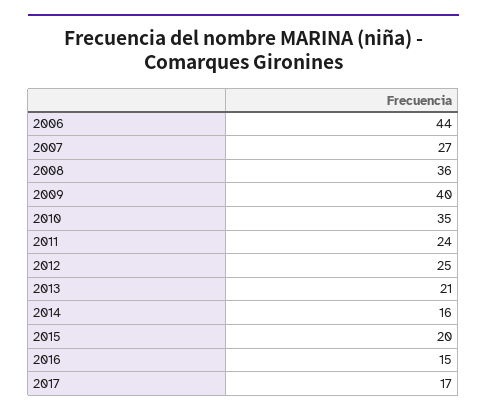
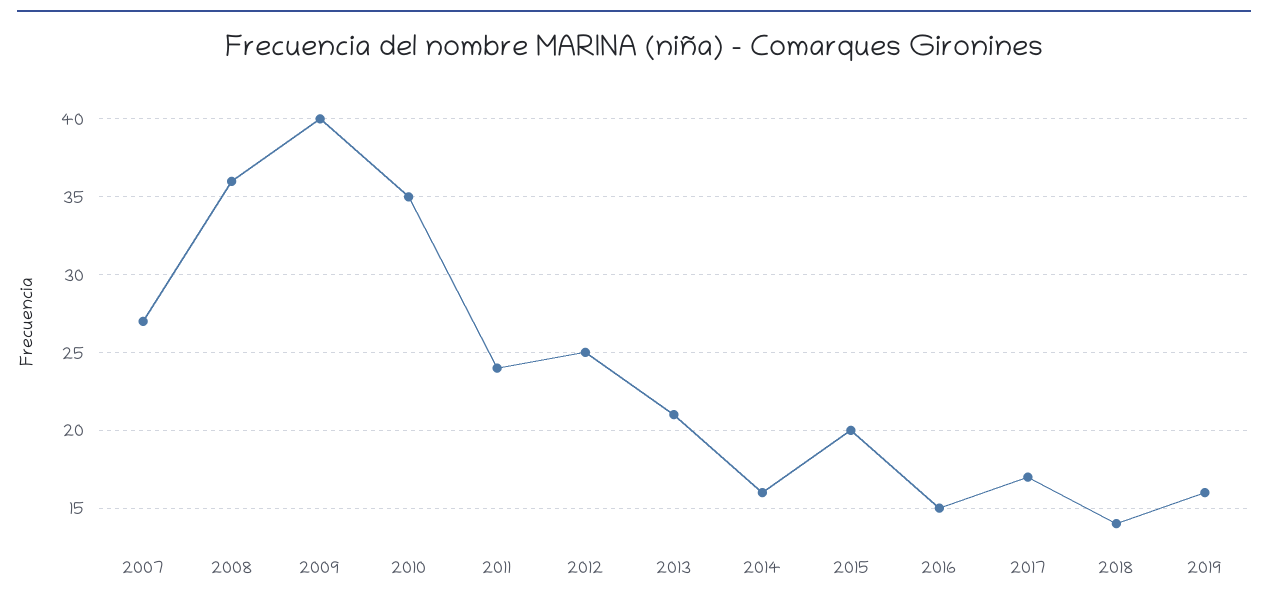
2006: 44 -> none
2018: none -> 14
2019: none -> 16

